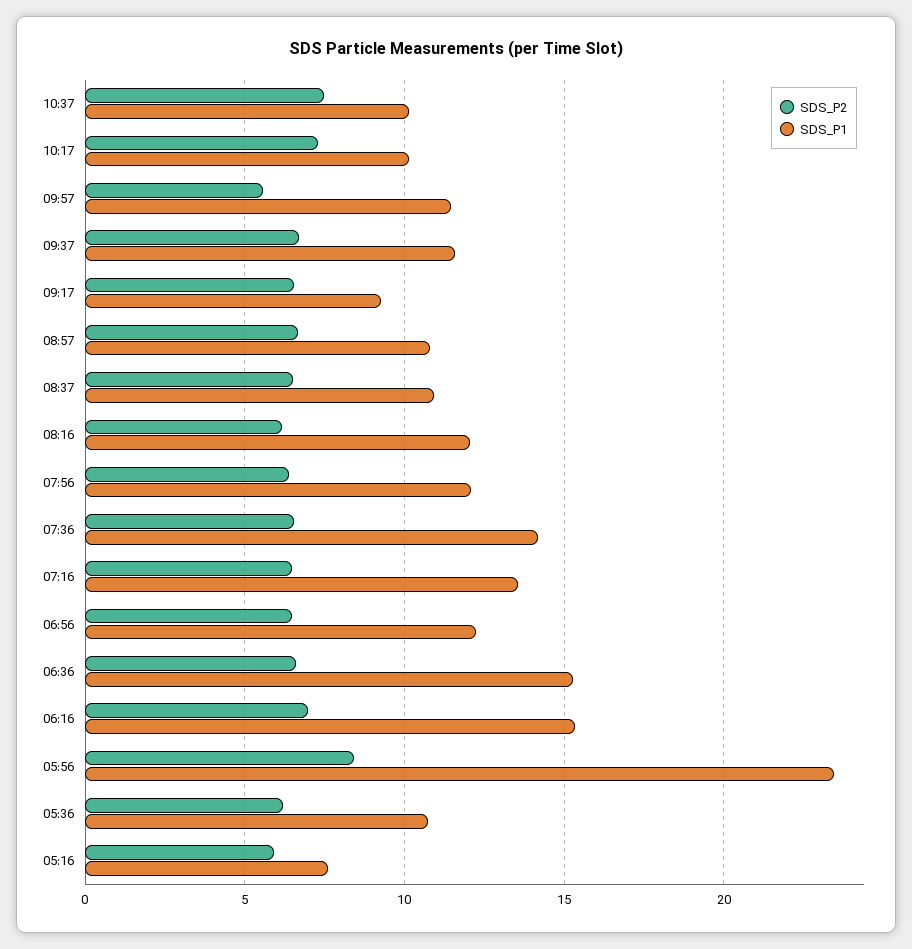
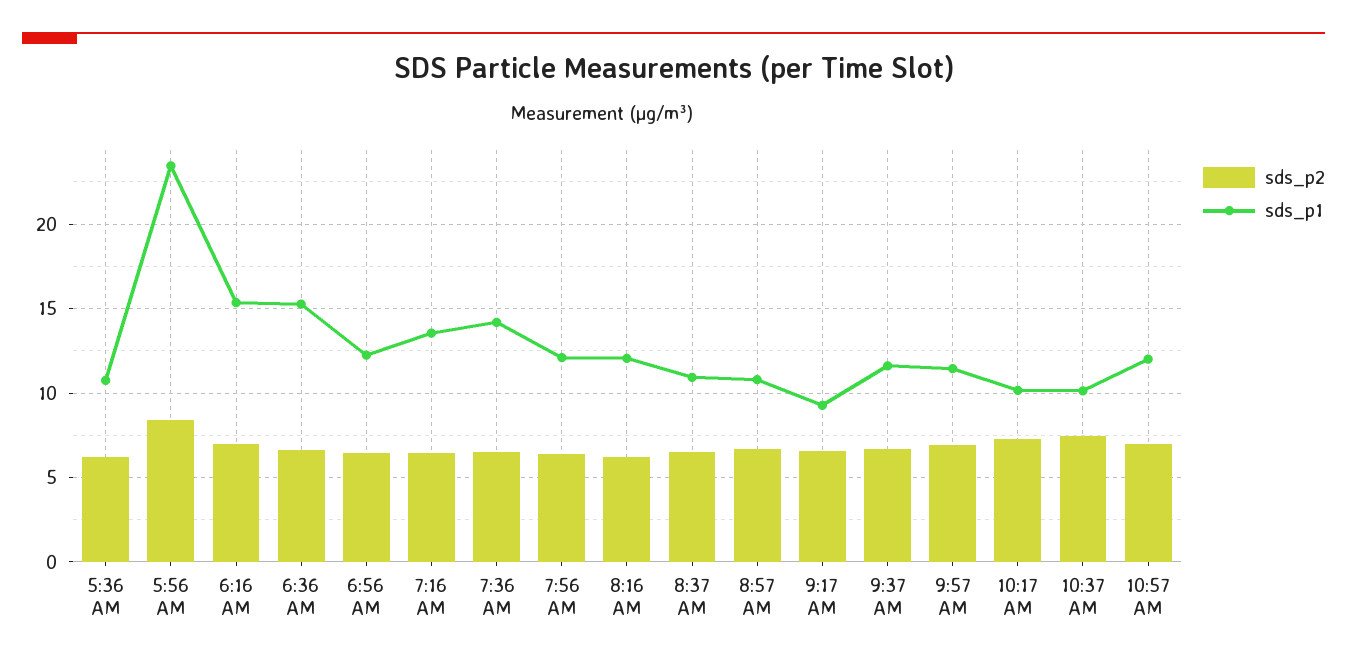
SDS_P2, 09:57: 5.5 -> 7
SDS_P2, 05:16: 6 -> none
SDS_P1, 05:16: 7.5 -> none
SDS_P2, 10:57 AM: none -> 7
SDS_P1, 10:57 AM: none -> 12

